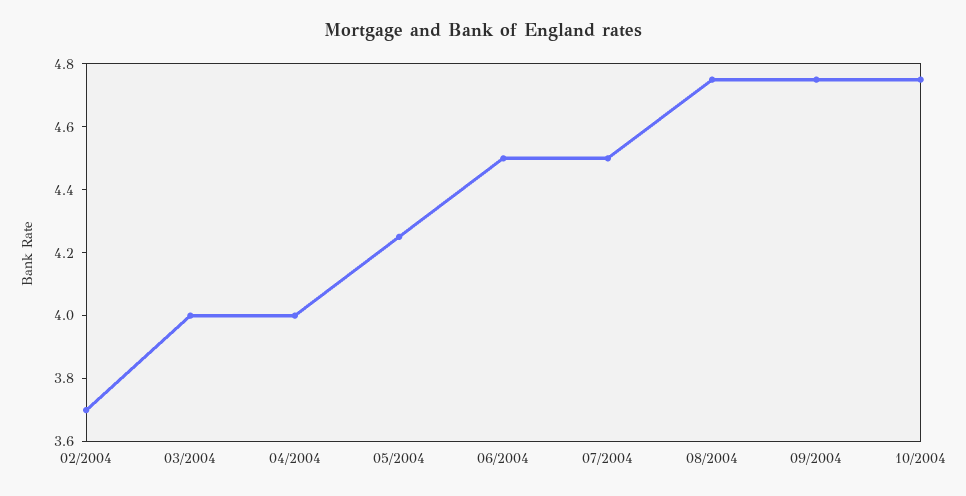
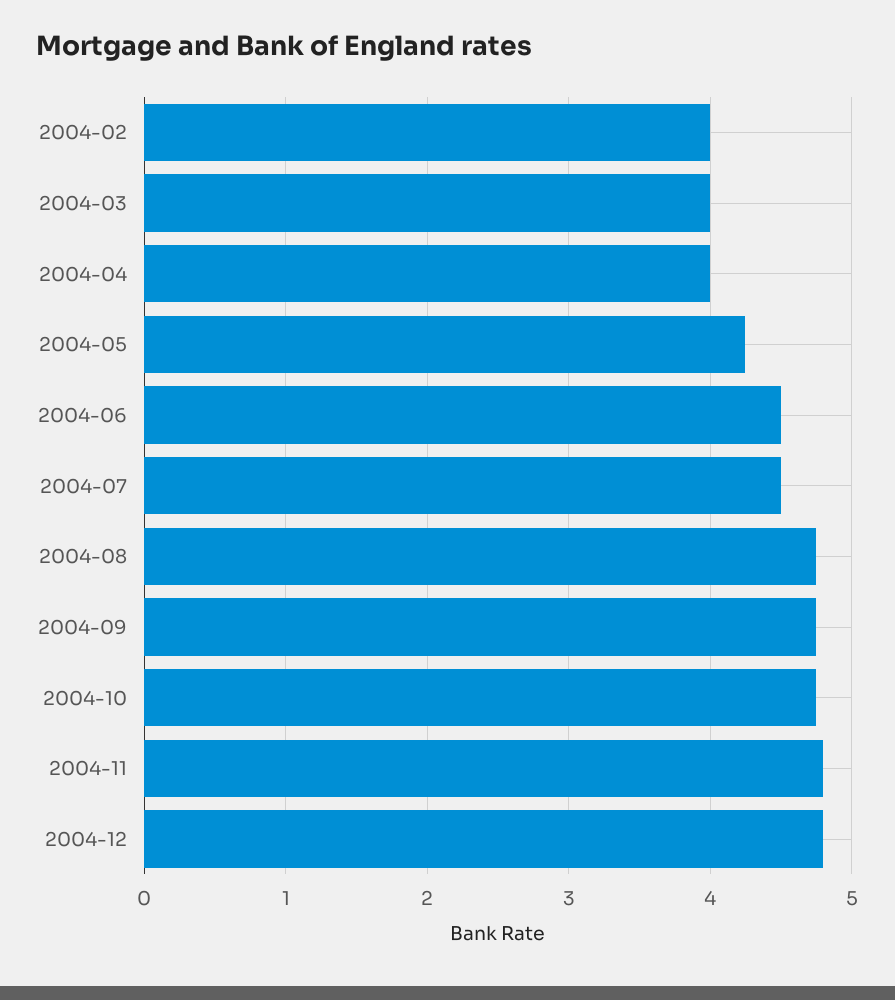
02/2004: 3.7 -> 4
2004-11: none -> 4.8
2004-12: none -> 4.8

